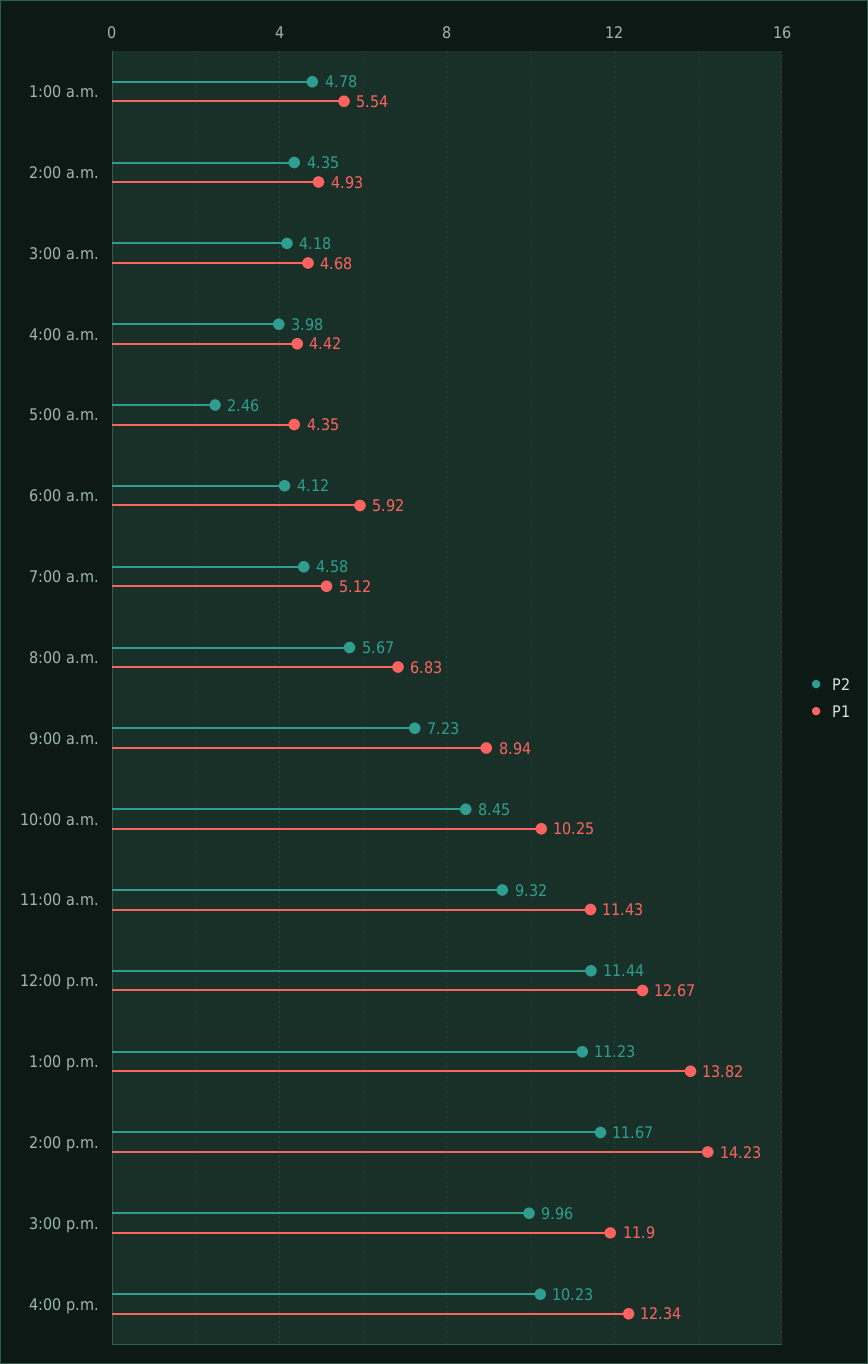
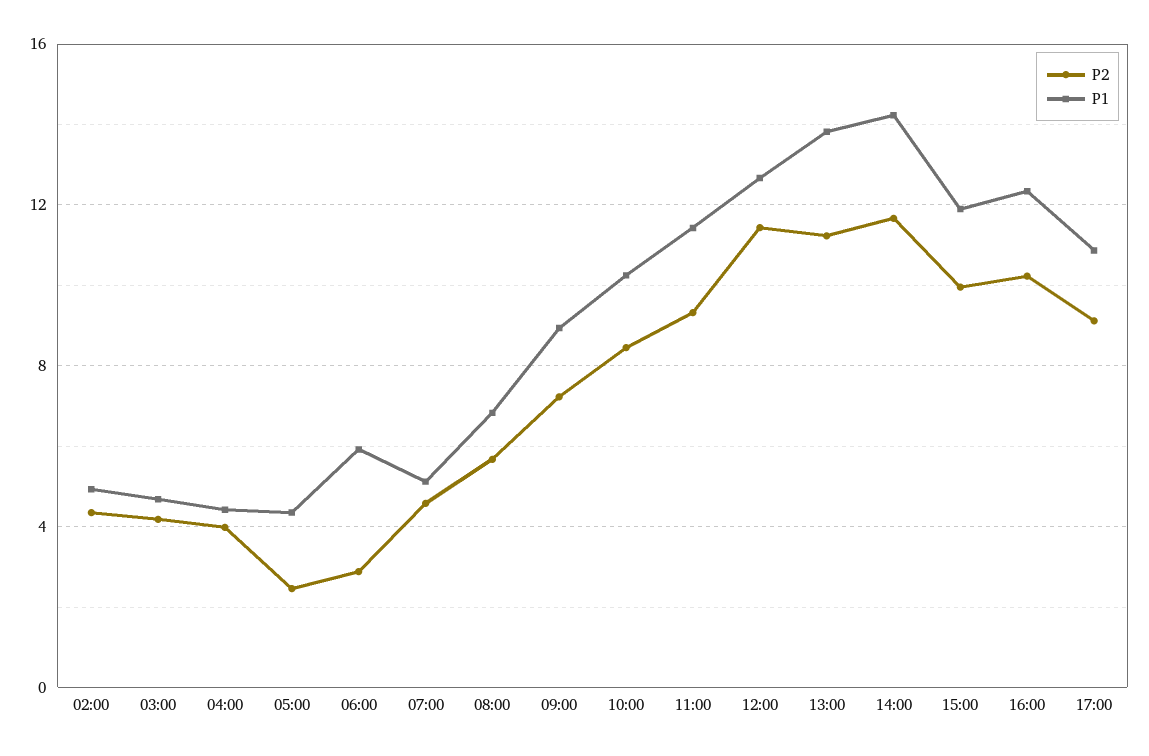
P2, 1:00 a.m.: 4.78 -> none
P1, 1:00 a.m.: 5.54 -> none
P2, 6:00 a.m.: 4.12 -> 3
P2, 17:00: none -> 9
P1, 17:00: none -> 11

